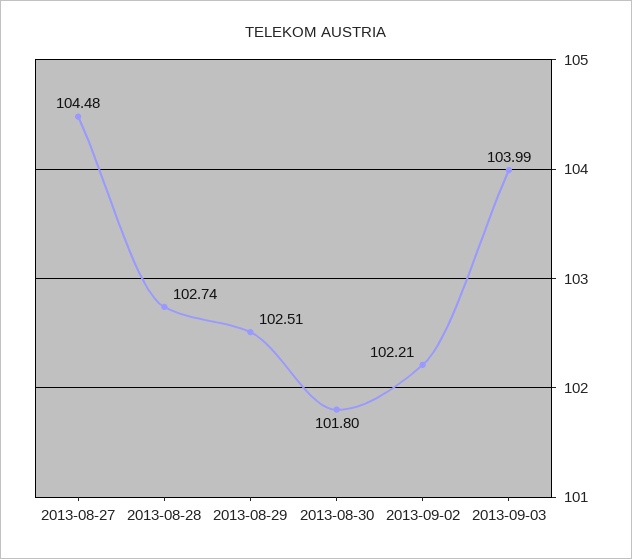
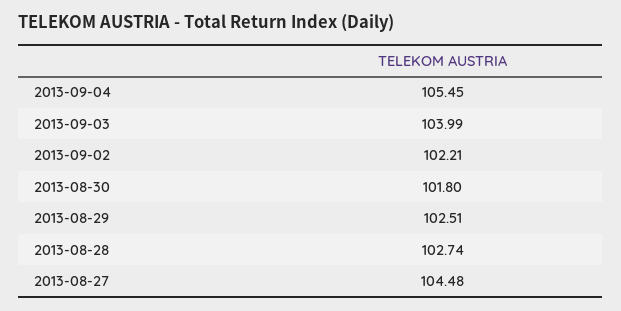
2013-09-04: none -> 105.45

